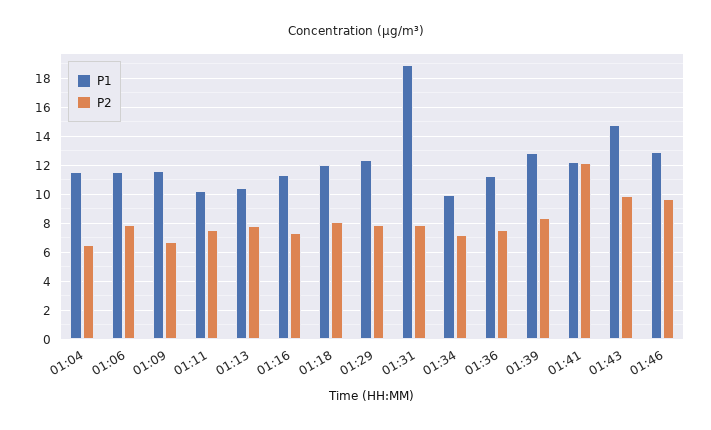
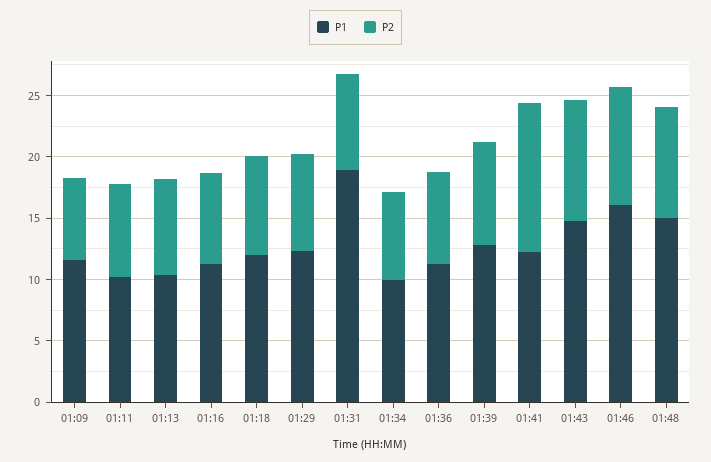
P1, 01:04: 11.5 -> none
P2, 01:04: 6.5 -> none
P1, 01:06: 11.5 -> none
P2, 01:06: 8 -> none
P1, 01:46: 13 -> 16
P1, 01:48: none -> 15
P2, 01:48: none -> 9

